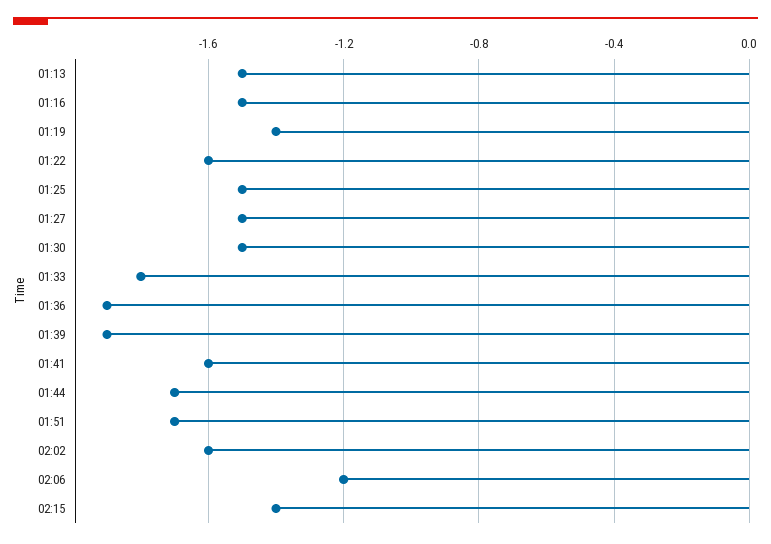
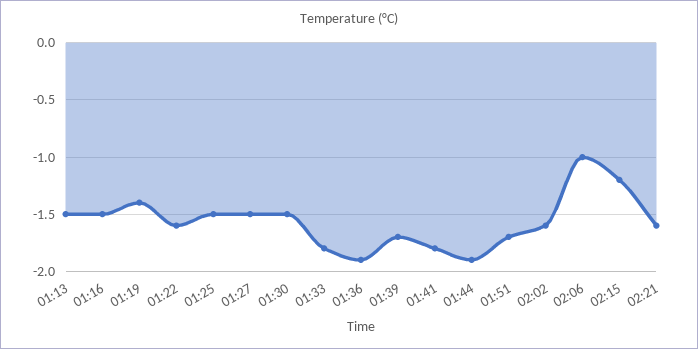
01:39: -1.9 -> -1.7
01:41: -1.6 -> -1.8
01:44: -1.7 -> -1.9
02:06: -1.2 -> -1
02:15: -1.4 -> -1.2
02:21: none -> -1.6

